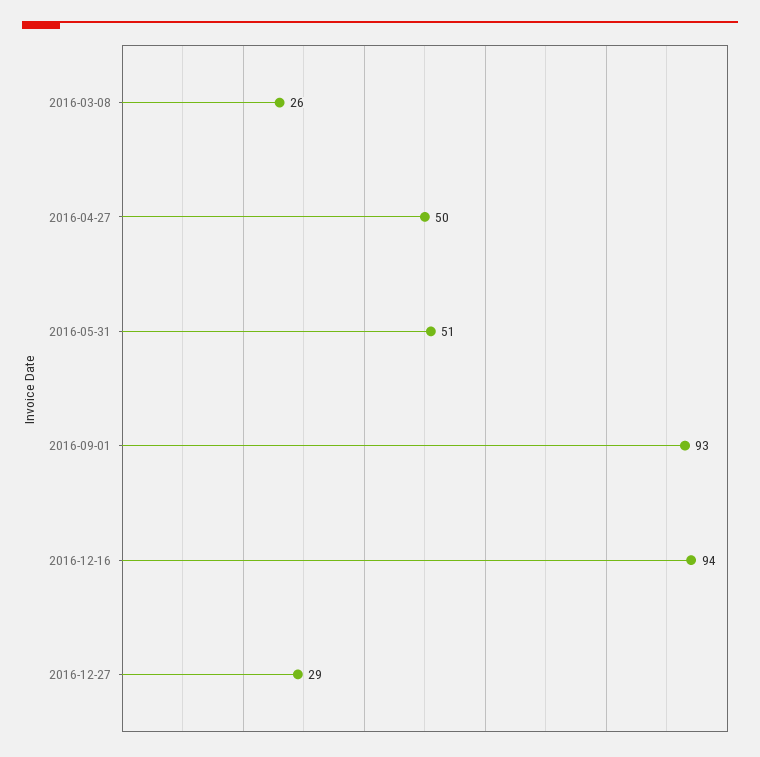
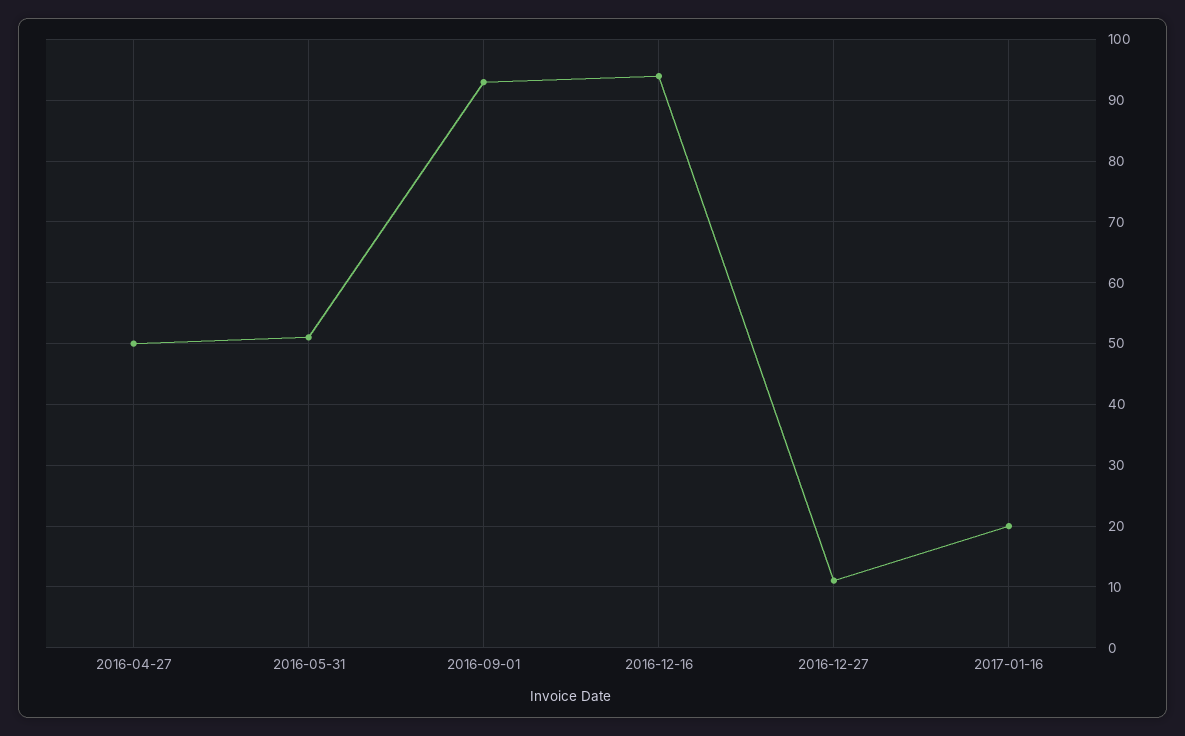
2016-03-08: 26 -> none
2016-12-27: 29 -> 11
2017-01-16: none -> 20

